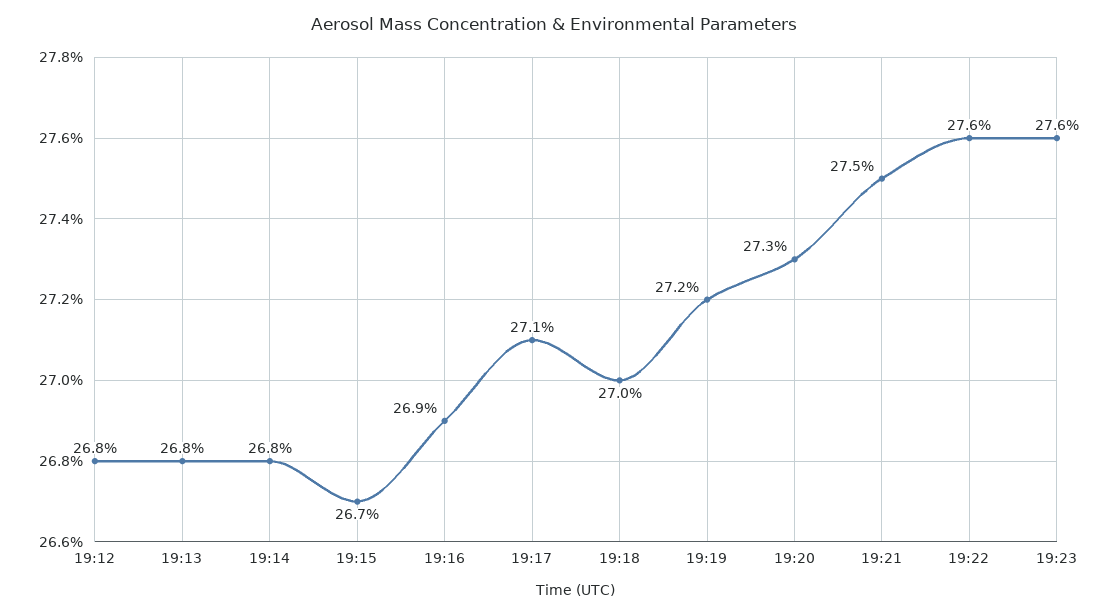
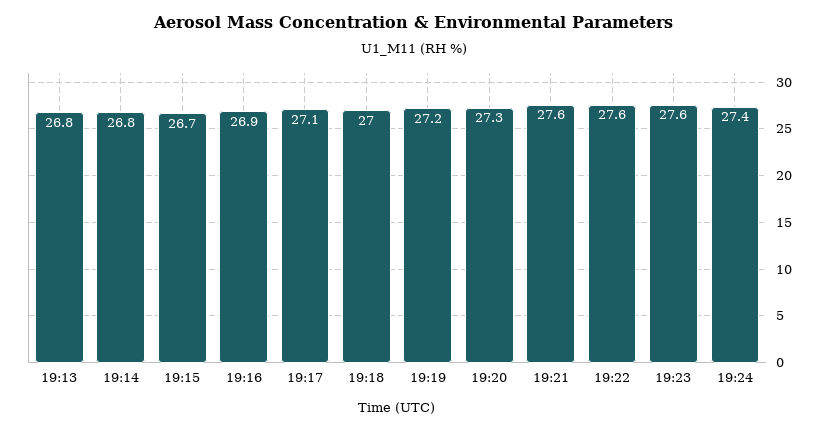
19:12: 26.8 -> none
19:21: 27.5 -> 27.6
19:24: none -> 27.4

